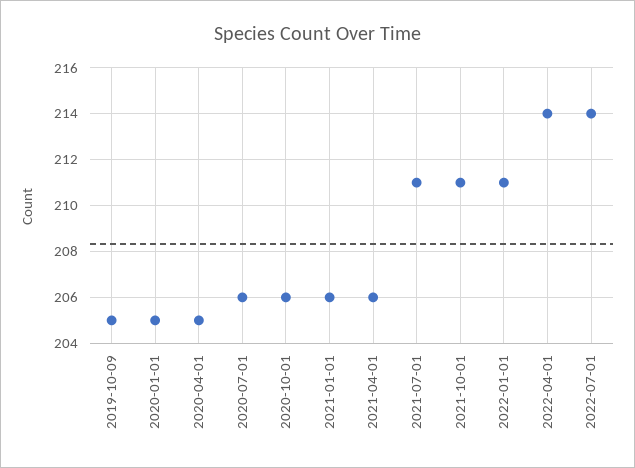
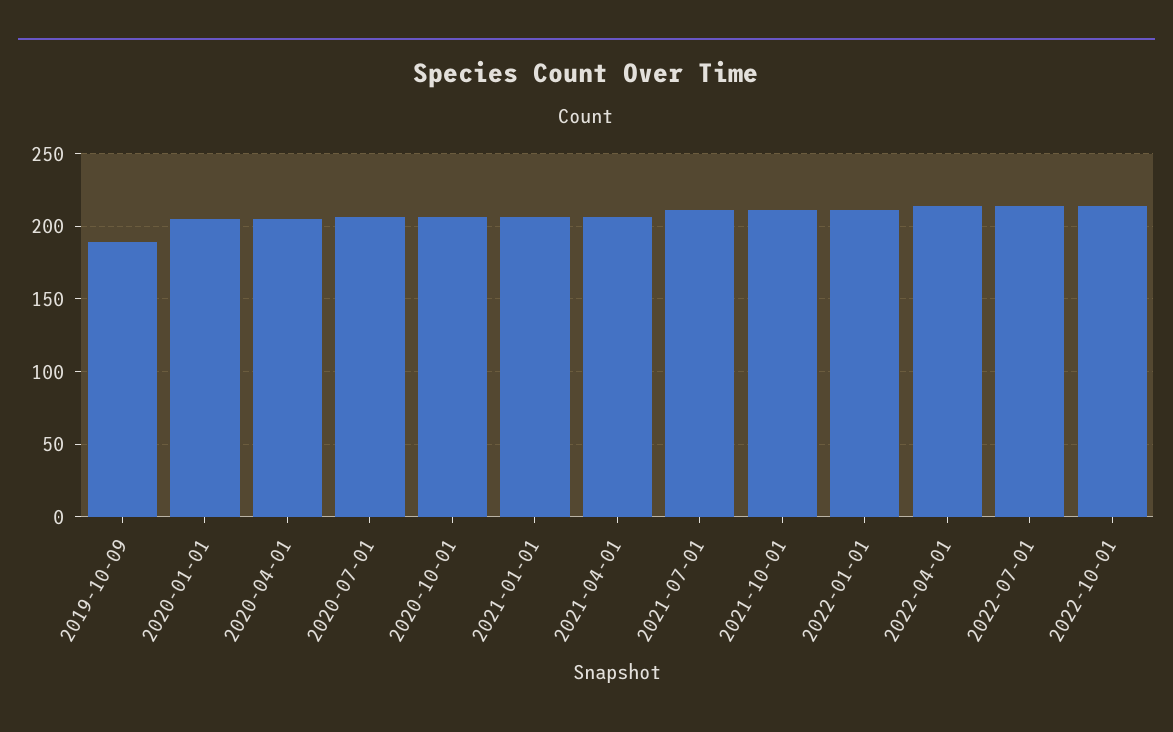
2019-10-09: 205 -> 190
2022-10-01: none -> 215

